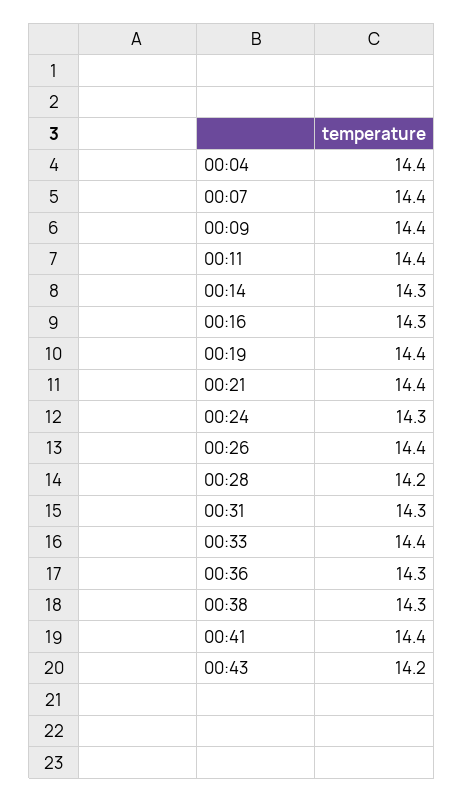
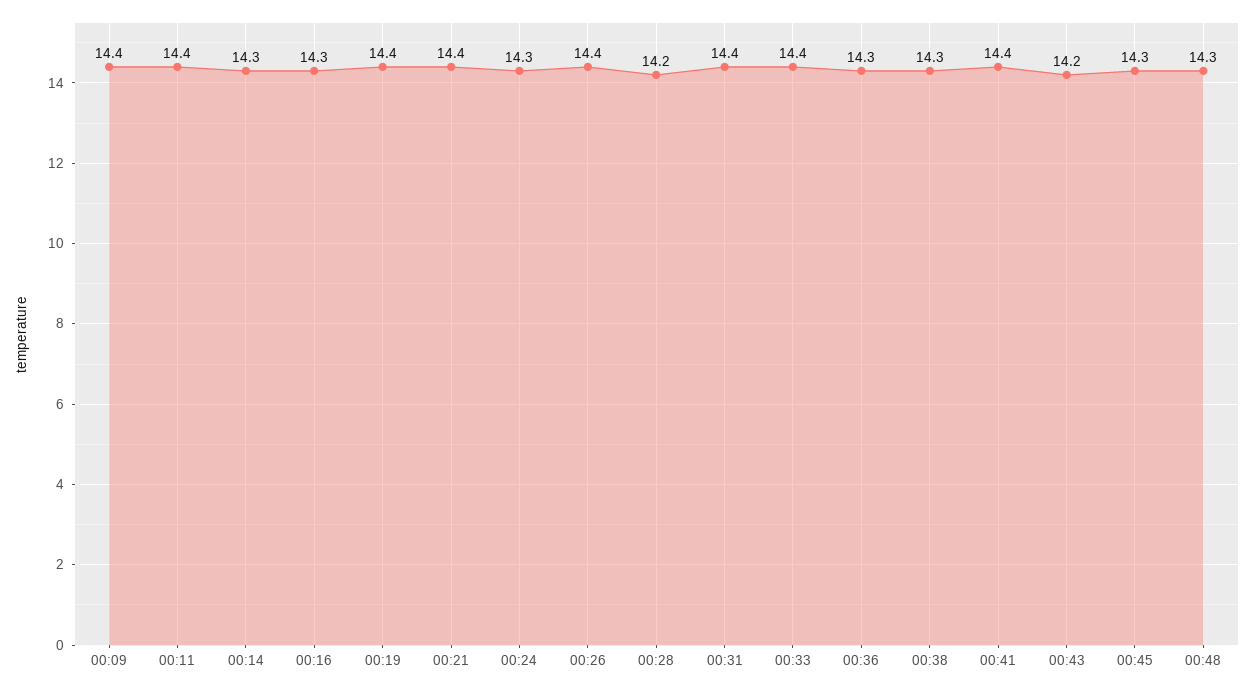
00:04: 14.4 -> none
00:07: 14.4 -> none
00:31: 14.3 -> 14.4
00:45: none -> 14.3
00:48: none -> 14.3

